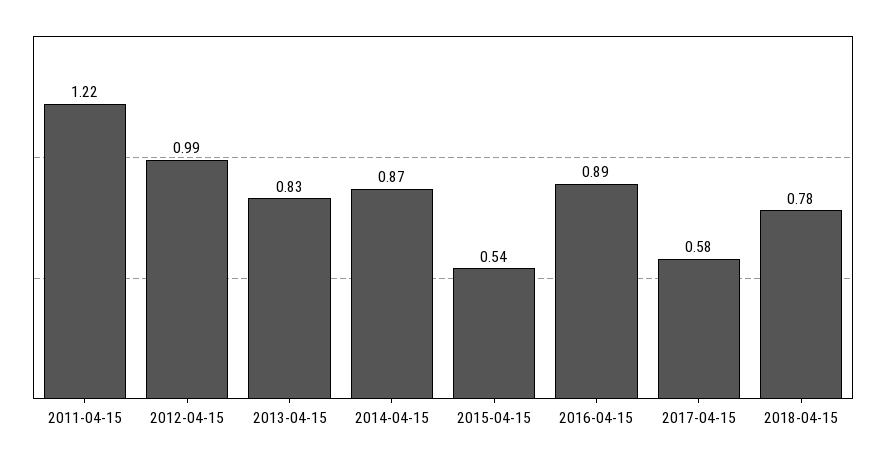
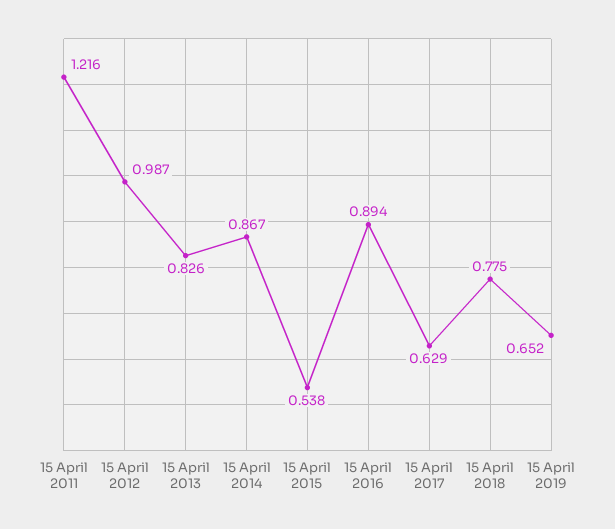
2017-04-15: 0.58 -> 0.629
15 April 2019: none -> 0.652

